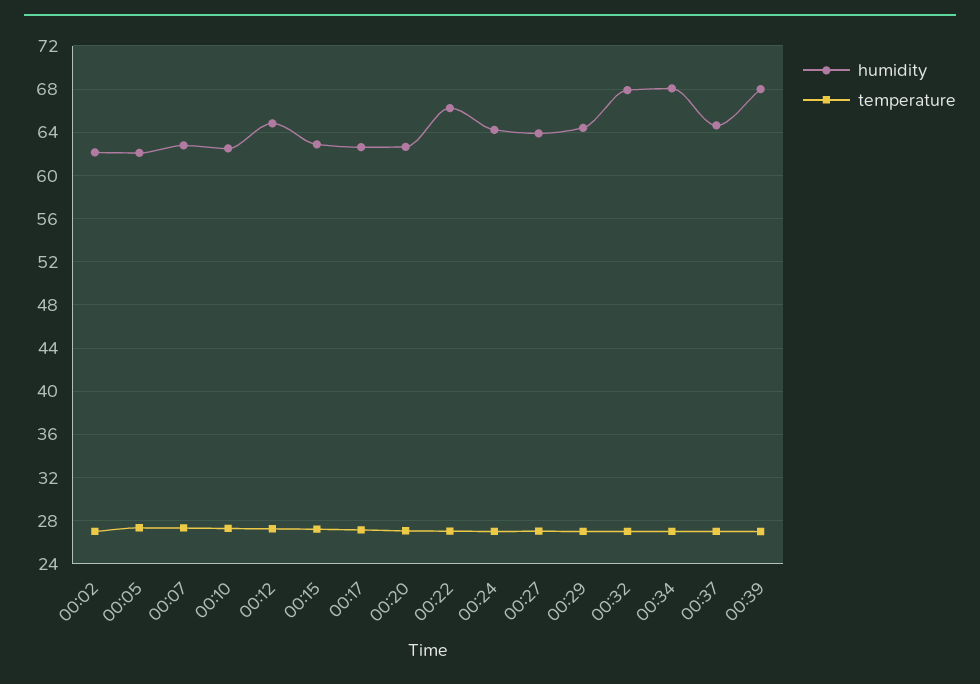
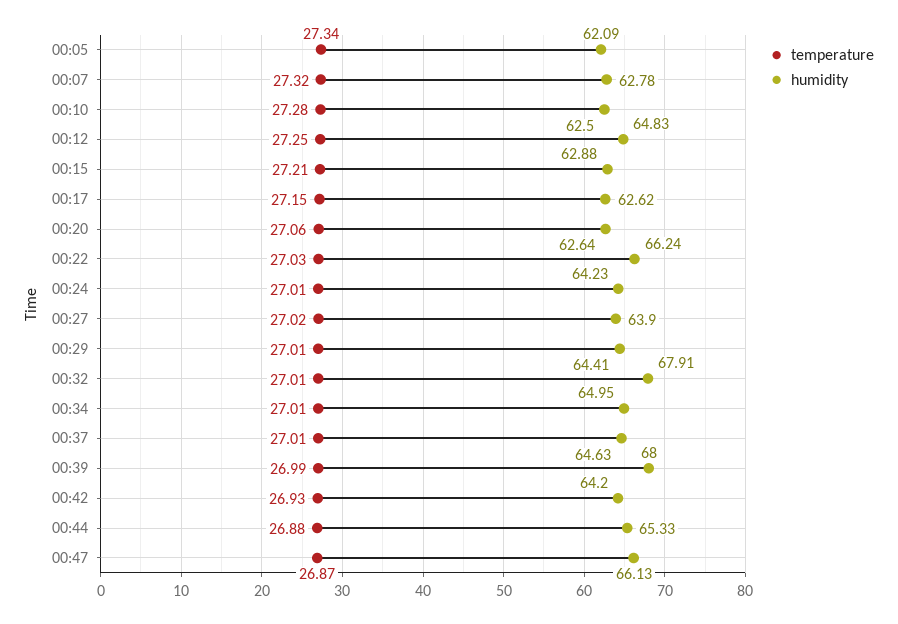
humidity, 00:02: 62 -> none
temperature, 00:02: 27 -> none
humidity, 00:34: 68 -> 64.95
temperature, 00:42: none -> 26.93
humidity, 00:42: none -> 64.2
temperature, 00:44: none -> 26.88
humidity, 00:44: none -> 65.33
temperature, 00:47: none -> 26.87
humidity, 00:47: none -> 66.13

